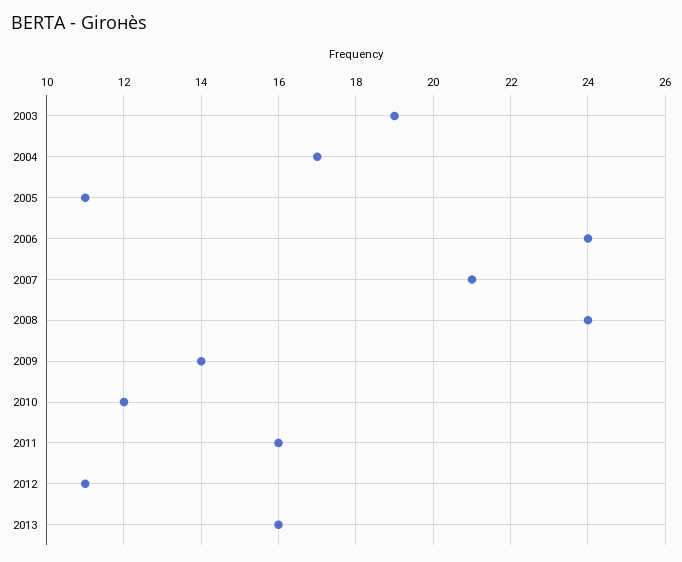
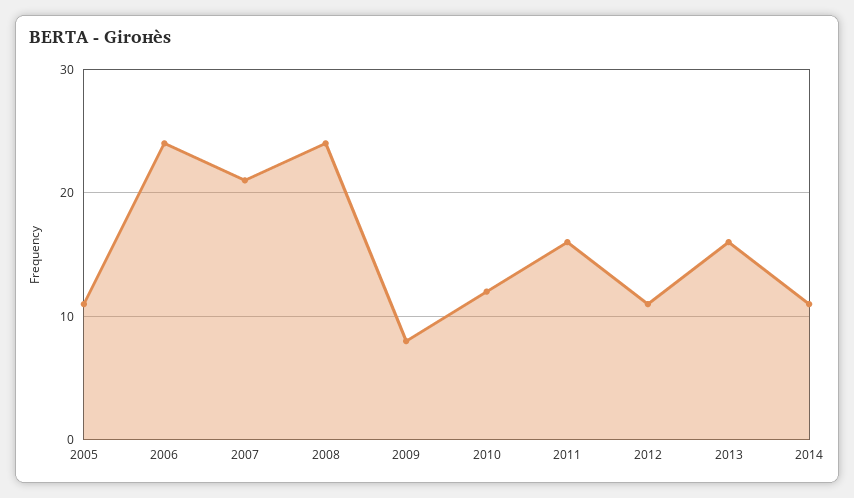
2003: 19 -> none
2004: 17 -> none
2009: 14 -> 8
2014: none -> 11

